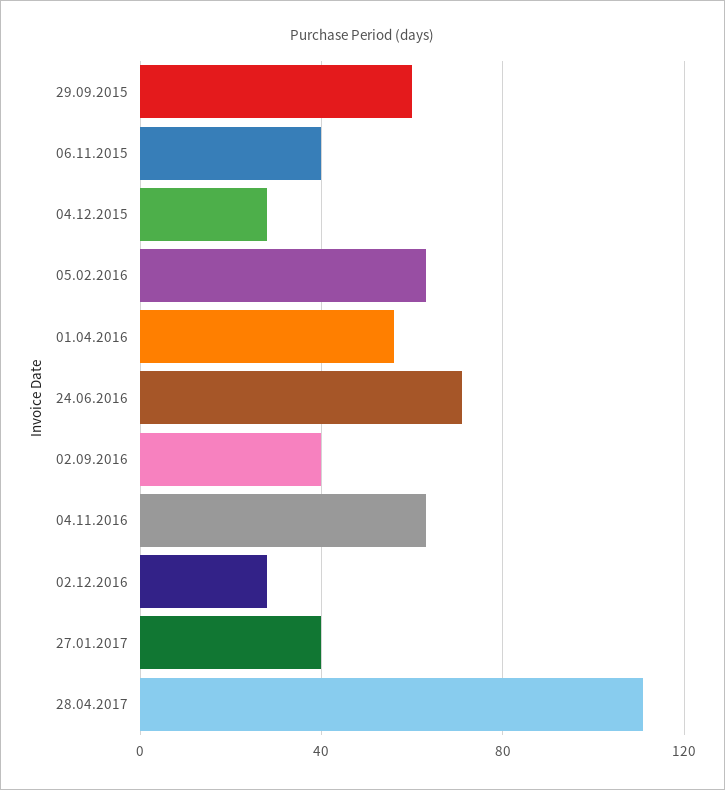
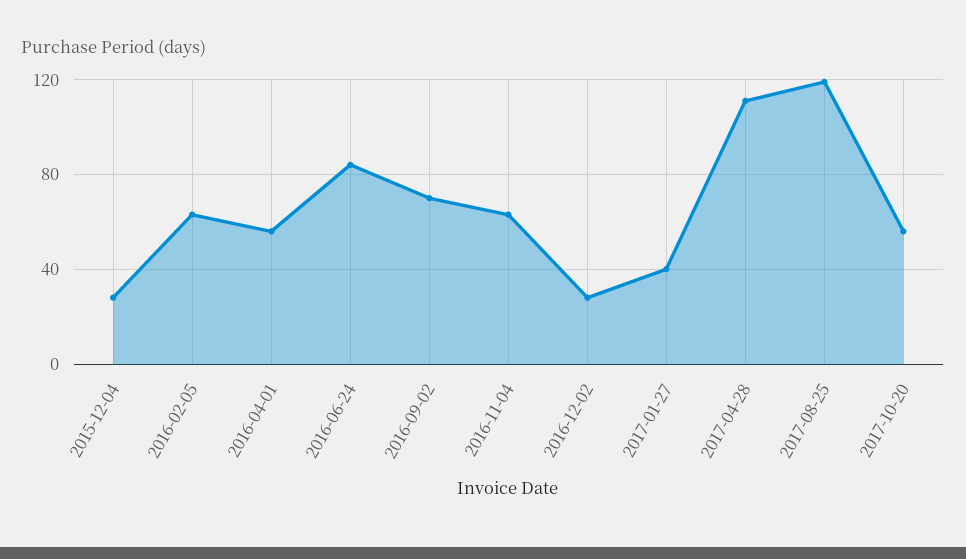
29.09.2015: 60 -> none
06.11.2015: 40 -> none
24.06.2016: 70 -> 85
02.09.2016: 40 -> 70
2017-08-25: none -> 120
2017-10-20: none -> 55

